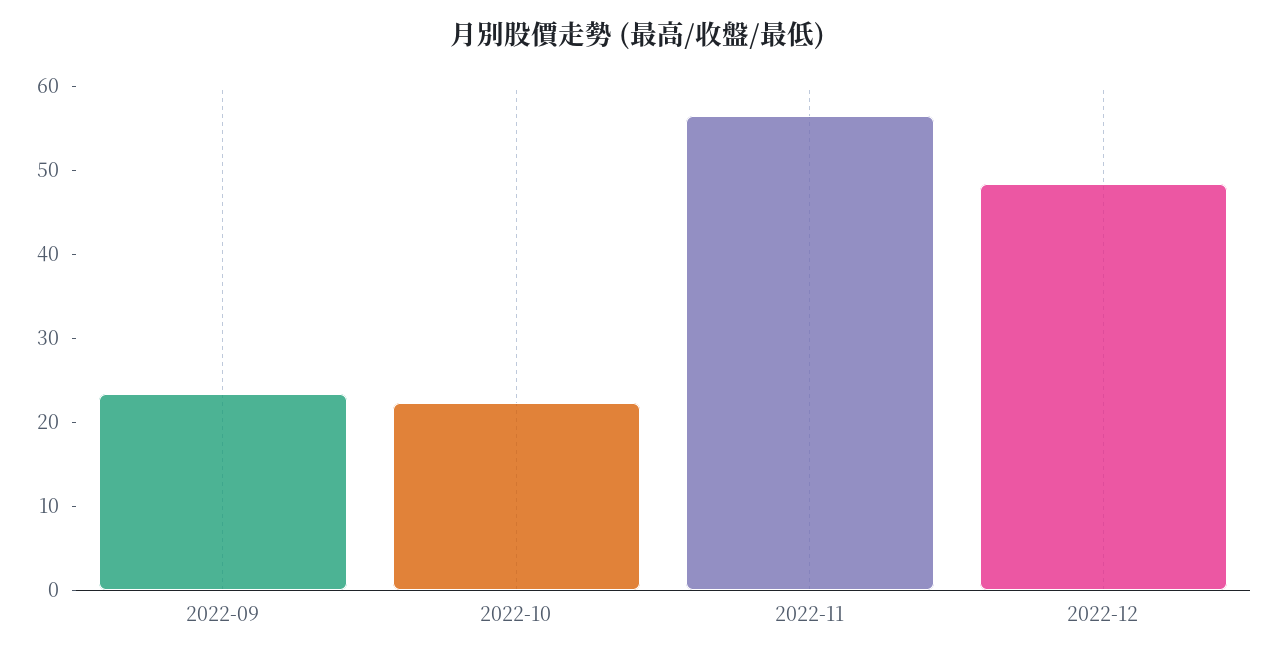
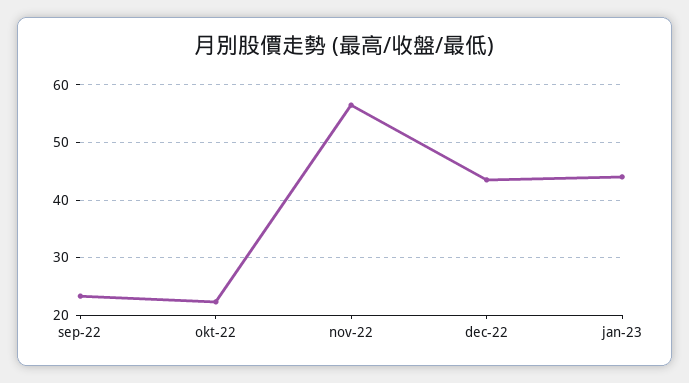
2022-12: 48 -> 44
jan-23: none -> 44

